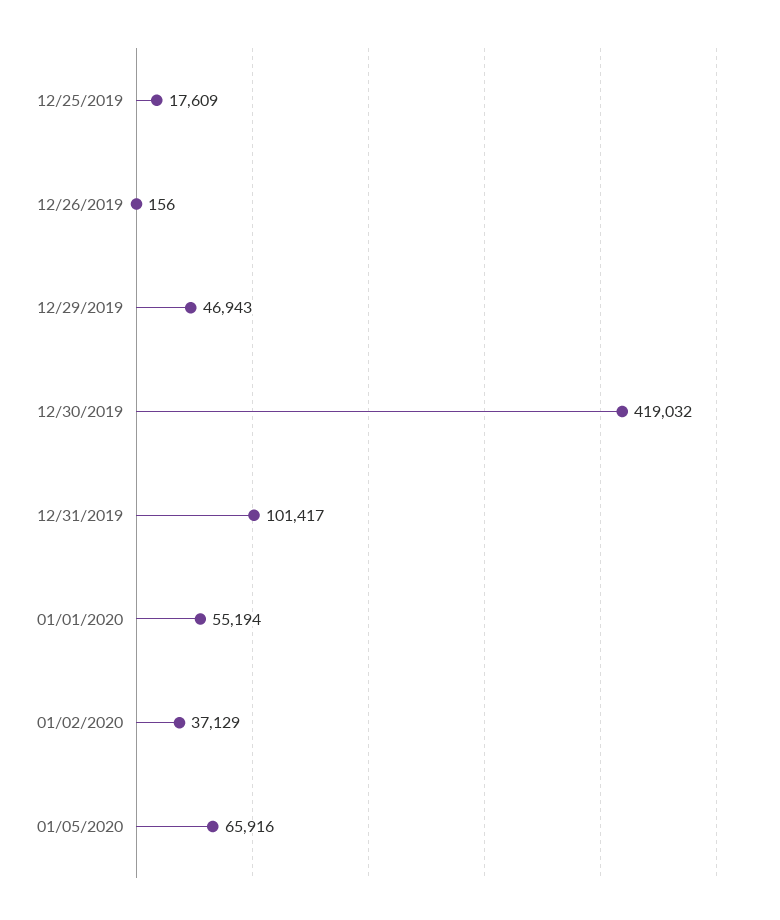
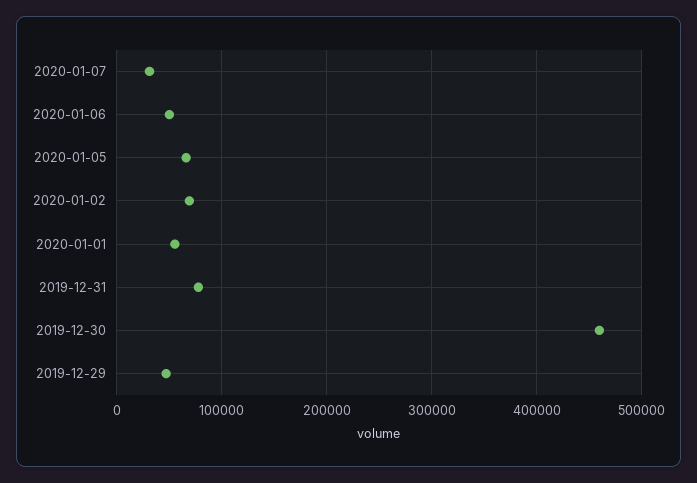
12/25/2019: 17609 -> none
12/26/2019: 156 -> none
12/30/2019: 419032 -> 460000
12/31/2019: 101417 -> 80000
01/02/2020: 37129 -> 70000
2020-01-07: none -> 30000
2020-01-06: none -> 50000

